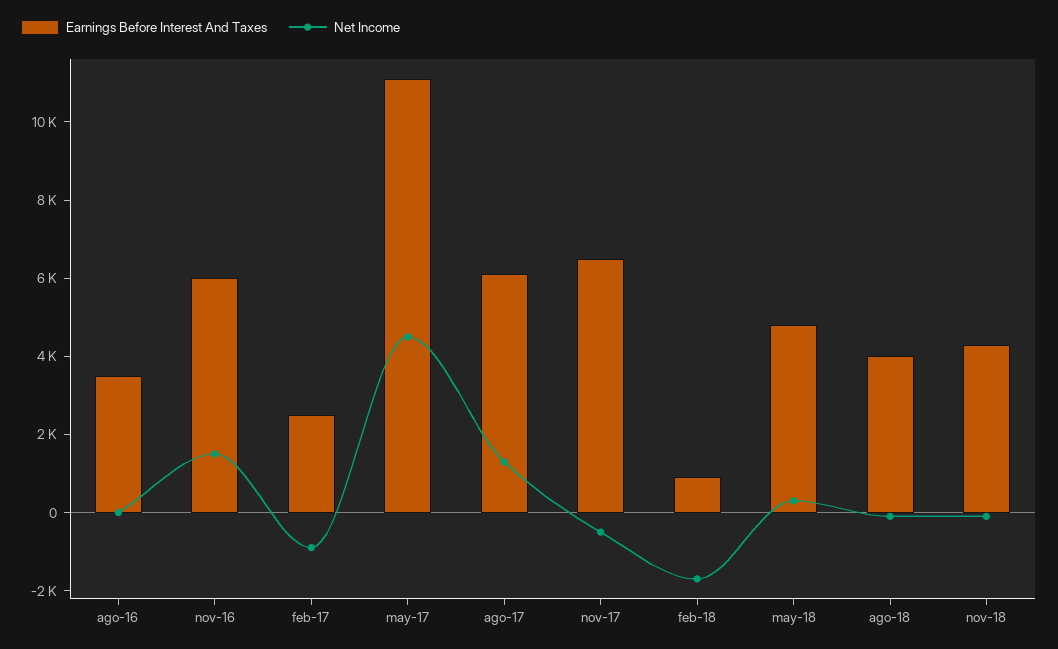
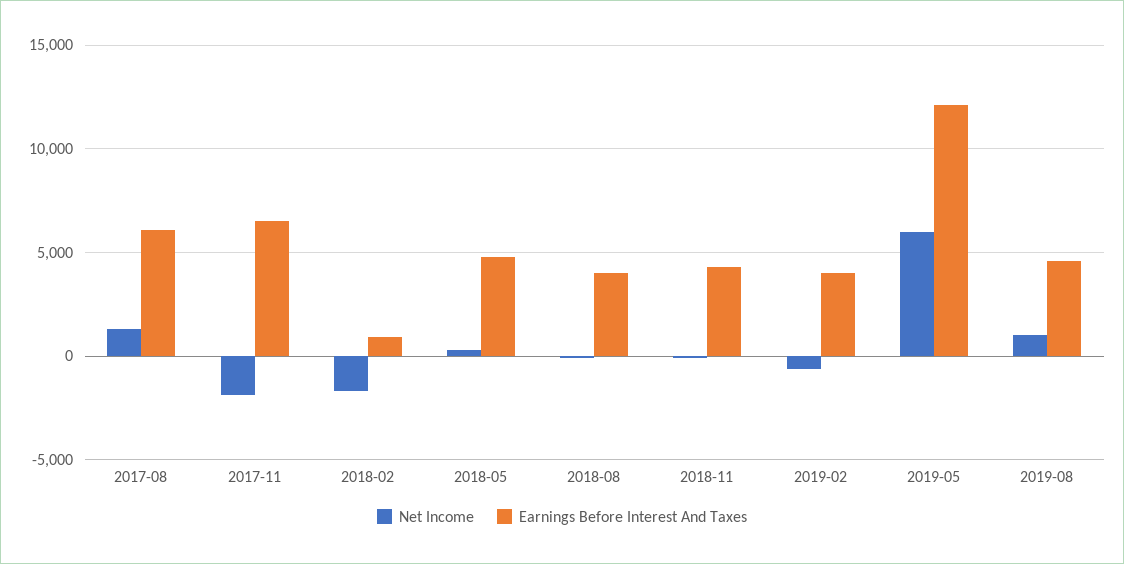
Earnings Before Interest And Taxes, ago-16: 3500 -> none
Net Income, ago-16: 0 -> none
Earnings Before Interest And Taxes, nov-16: 6000 -> none
Net Income, nov-16: 1500 -> none
Earnings Before Interest And Taxes, feb-17: 2500 -> none
Net Income, feb-17: -1000 -> none
Earnings Before Interest And Taxes, may-17: 11000 -> none
Net Income, may-17: 4500 -> none
Net Income, nov-17: -500 -> -2000
Net Income, 2019-02: none -> -500
Earnings Before Interest And Taxes, 2019-02: none -> 4000
Net Income, 2019-05: none -> 6000
Earnings Before Interest And Taxes, 2019-05: none -> 12000
Net Income, 2019-08: none -> 1000
Earnings Before Interest And Taxes, 2019-08: none -> 4500

